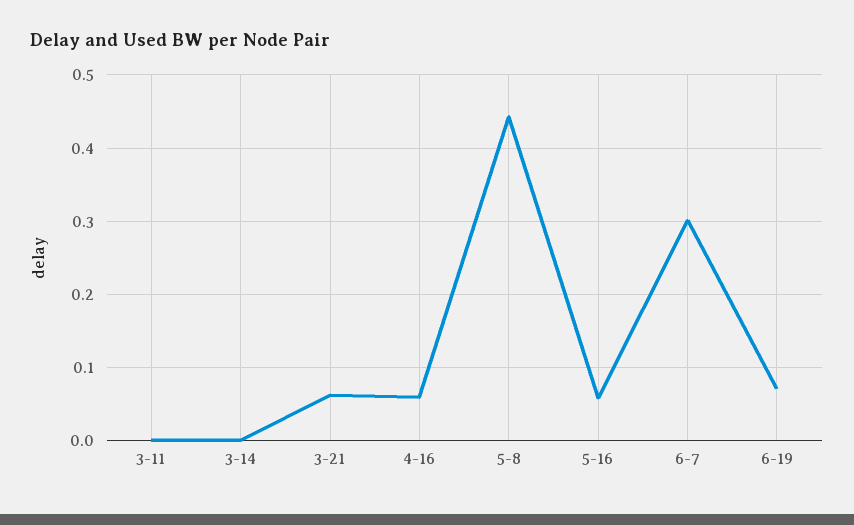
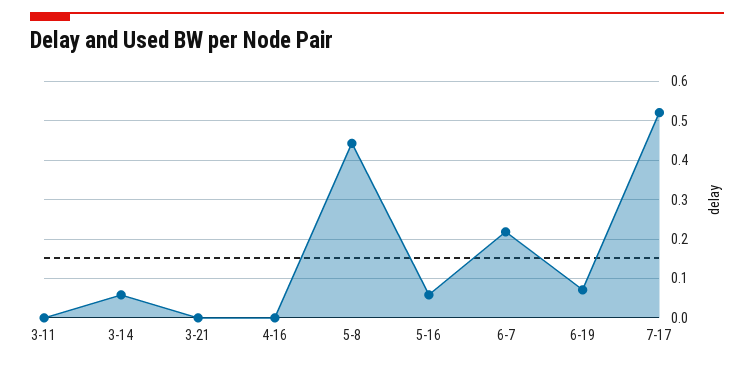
3-14: 0 -> 0.06
3-21: 0.06 -> 0
4-16: 0.06 -> 0
6-7: 0.3 -> 0.22
7-17: none -> 0.52

